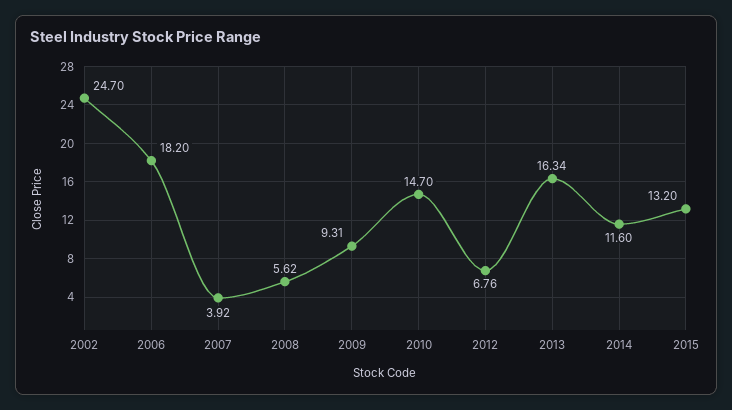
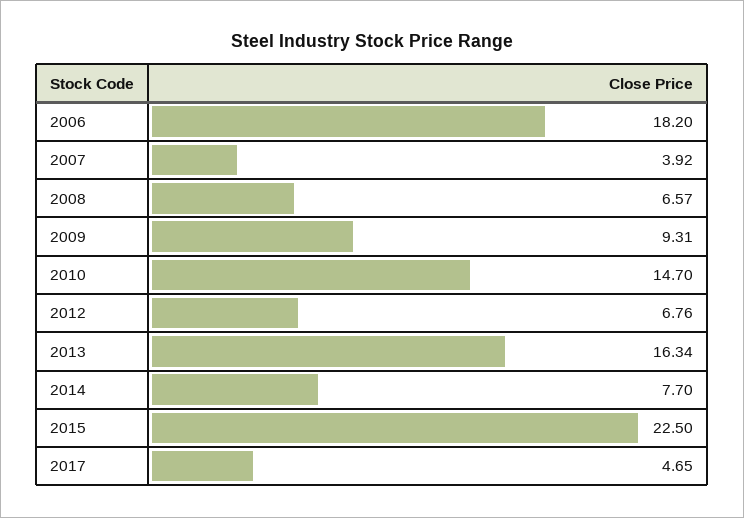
2002: 24.7 -> none
2008: 5.62 -> 6.57
2014: 11.6 -> 7.7
2015: 13.2 -> 22.5
2017: none -> 4.65

